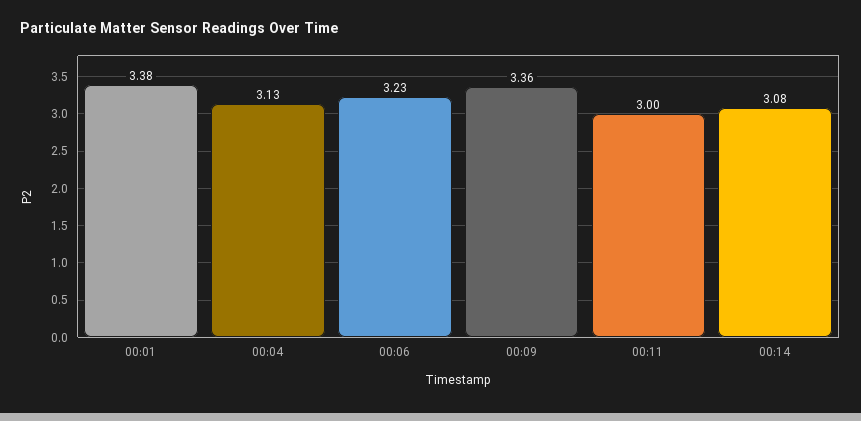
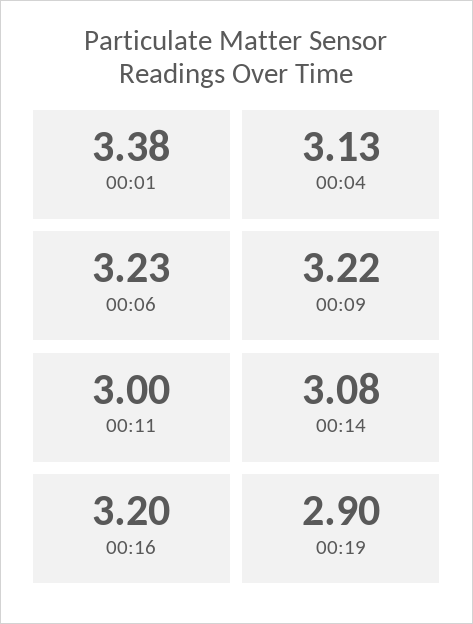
00:09: 3.36 -> 3.22
00:16: none -> 3.2
00:19: none -> 2.9

